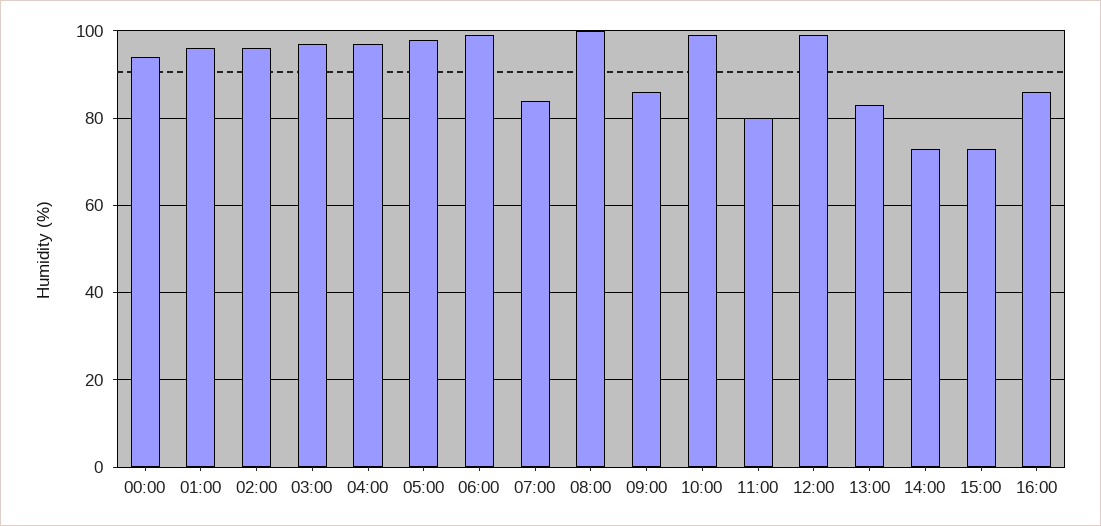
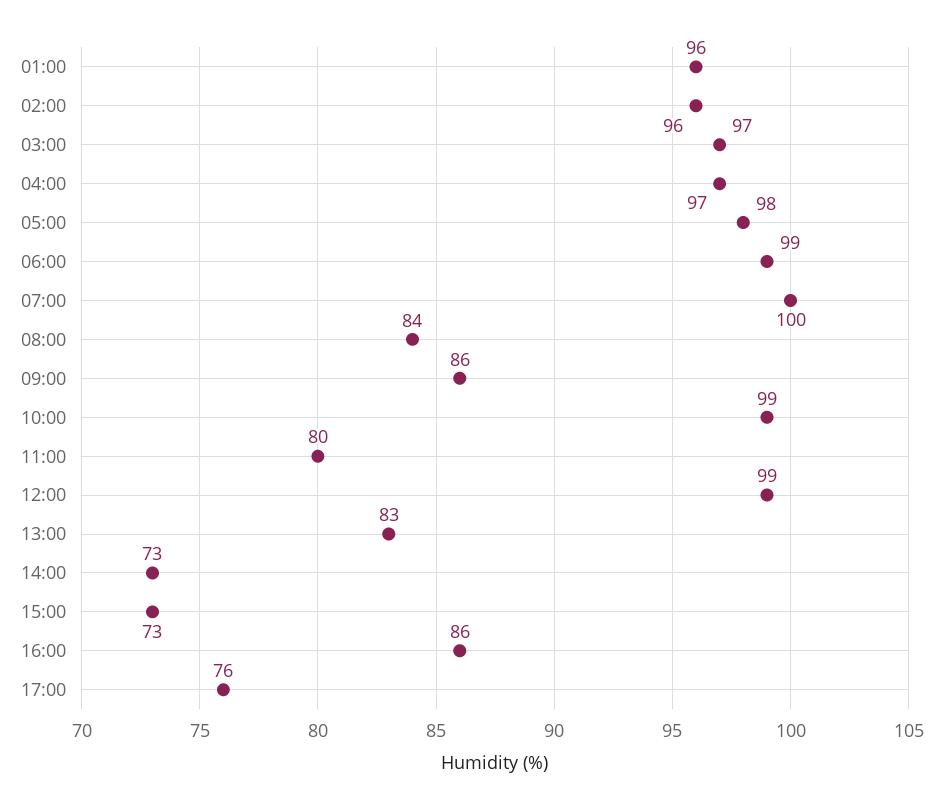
00:00: 95 -> none
07:00: 85 -> 100
08:00: 100 -> 84
17:00: none -> 76

